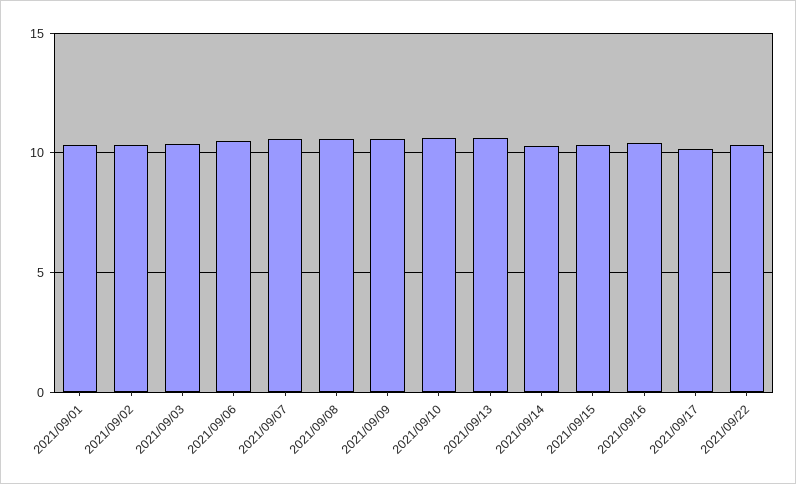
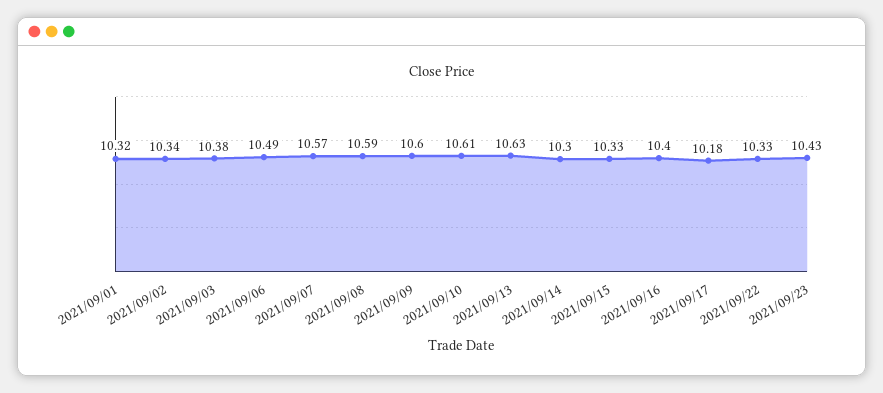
2021/09/23: none -> 10.43

